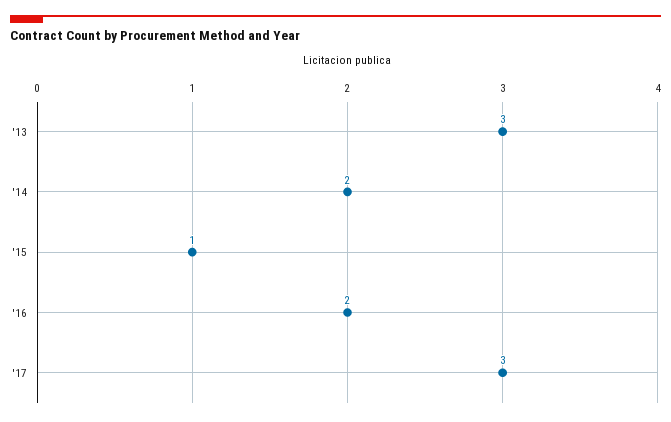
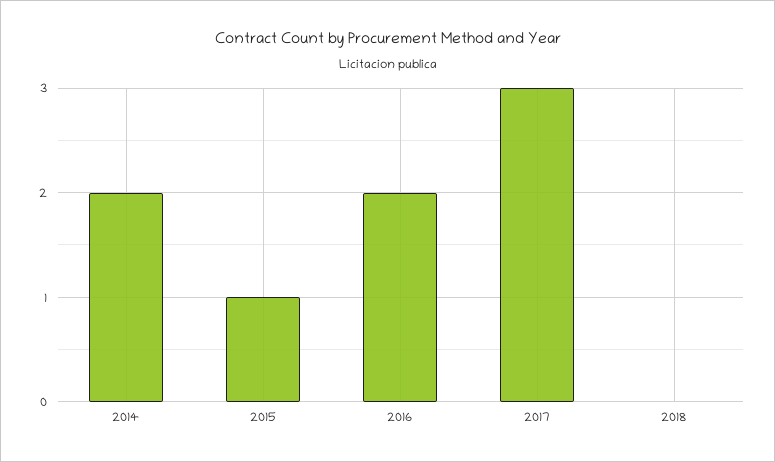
'13: 3 -> none
2018: none -> 0

